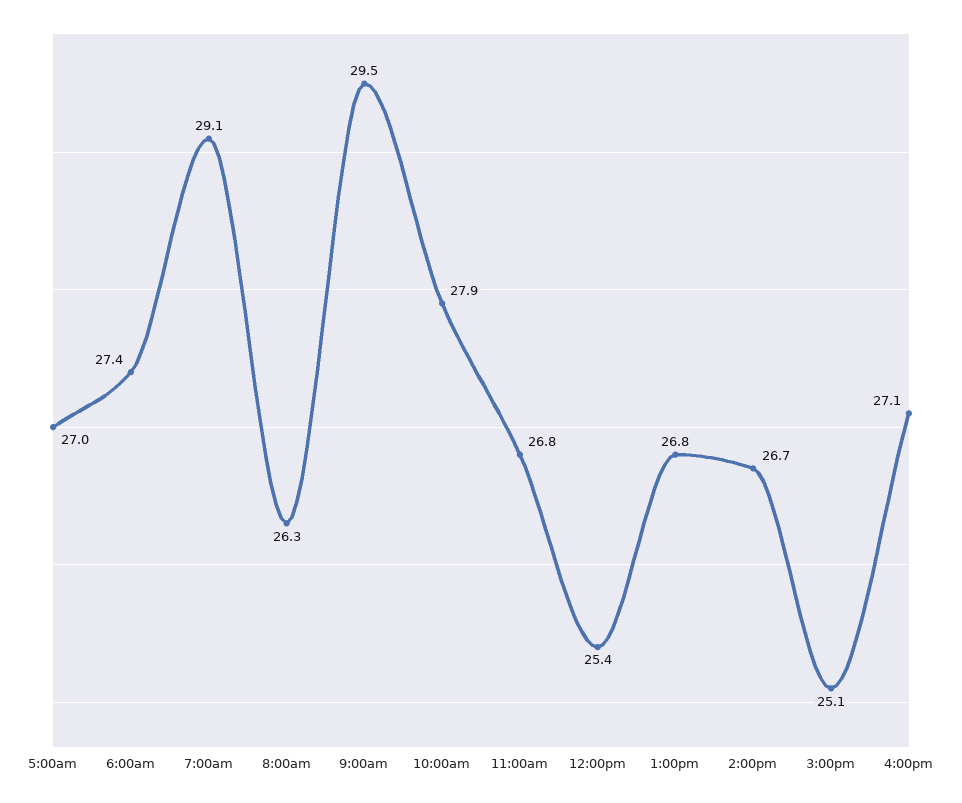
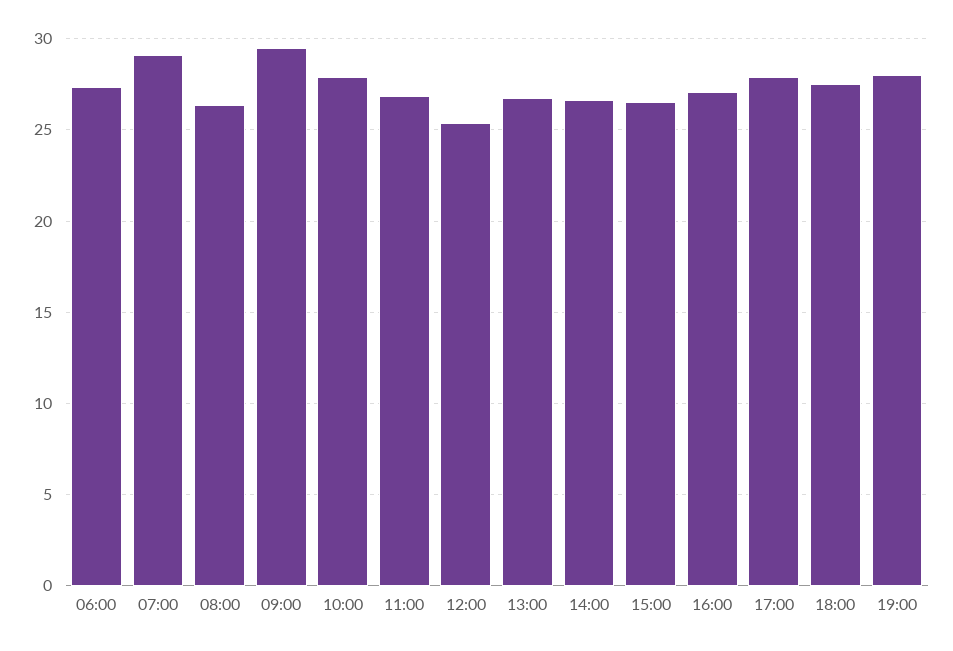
5:00am: 27 -> none
3:00pm: 25.1 -> 26.5
17:00: none -> 28
18:00: none -> 27.5
19:00: none -> 28

